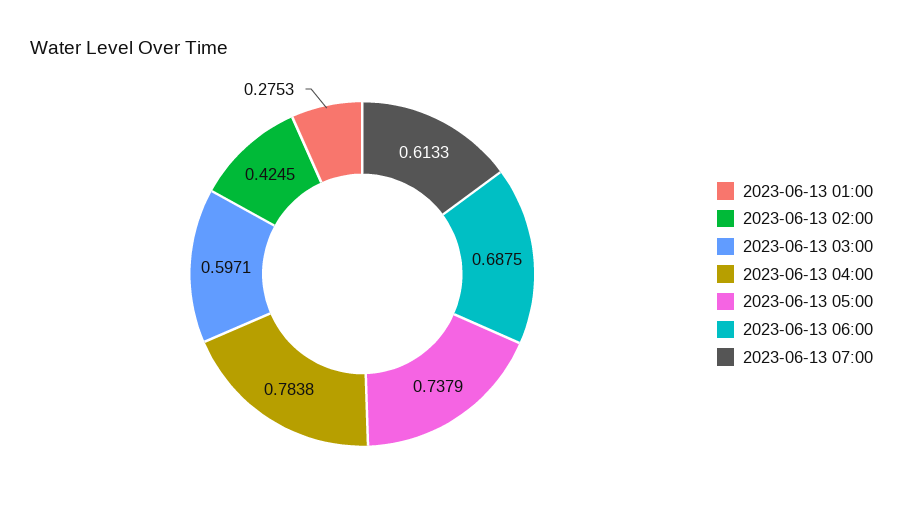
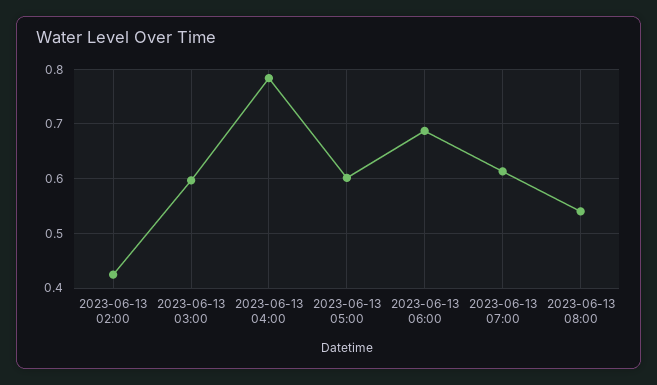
2023-06-13 01:00: 0.2753 -> none
2023-06-13 05:00: 0.7379 -> 0.6
2023-06-13 08:00: none -> 0.54

